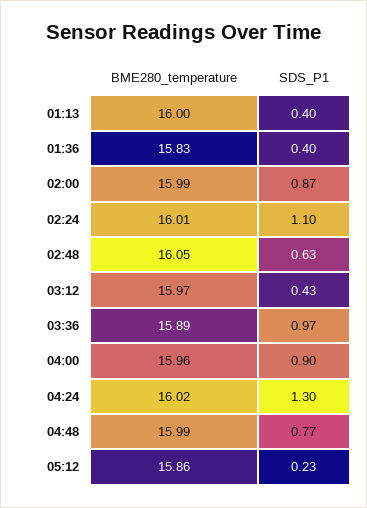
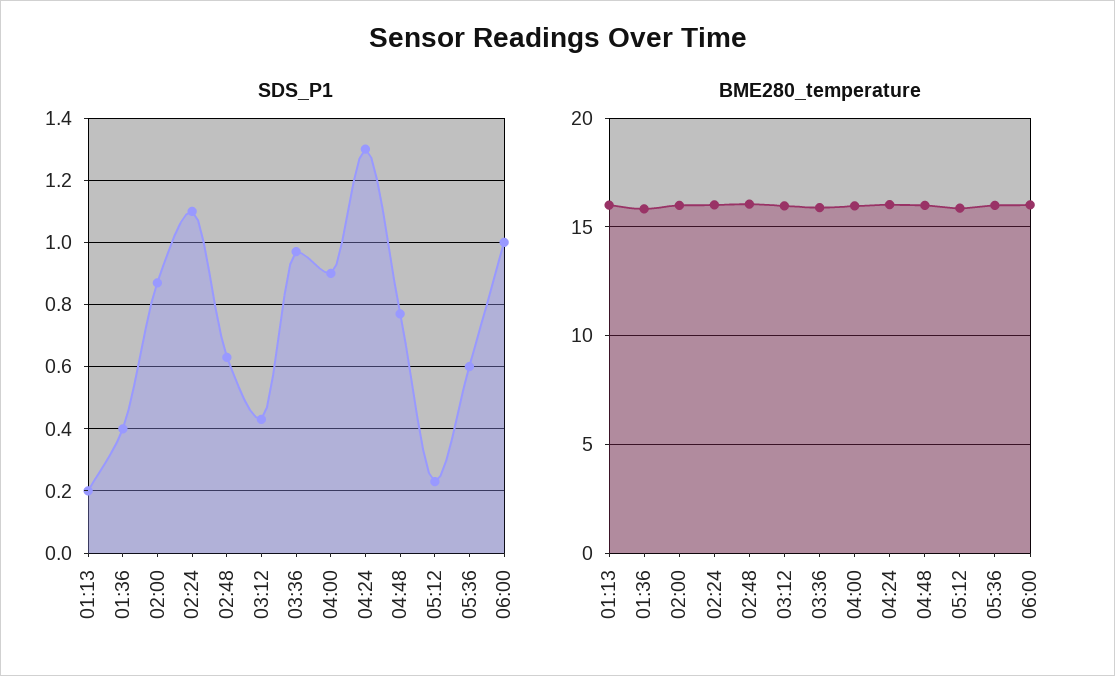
SDS_P1, 01:13: 0.4 -> 0.2
SDS_P1, 05:36: none -> 0.6
SDS_P1, 06:00: none -> 1
BME280_temperature, 05:36: none -> 16
BME280_temperature, 06:00: none -> 16

